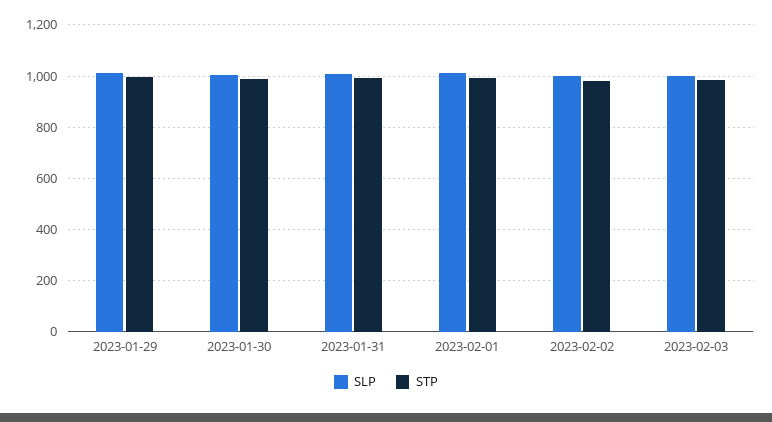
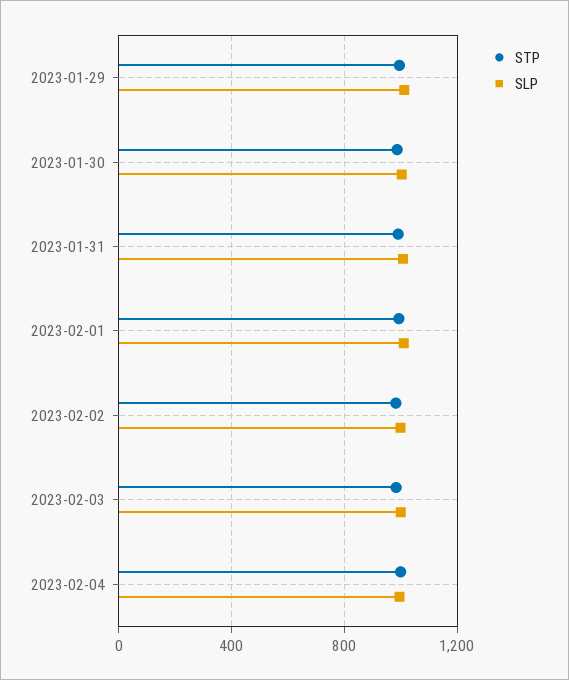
STP, 2023-02-04: none -> 1000
SLP, 2023-02-04: none -> 1000

